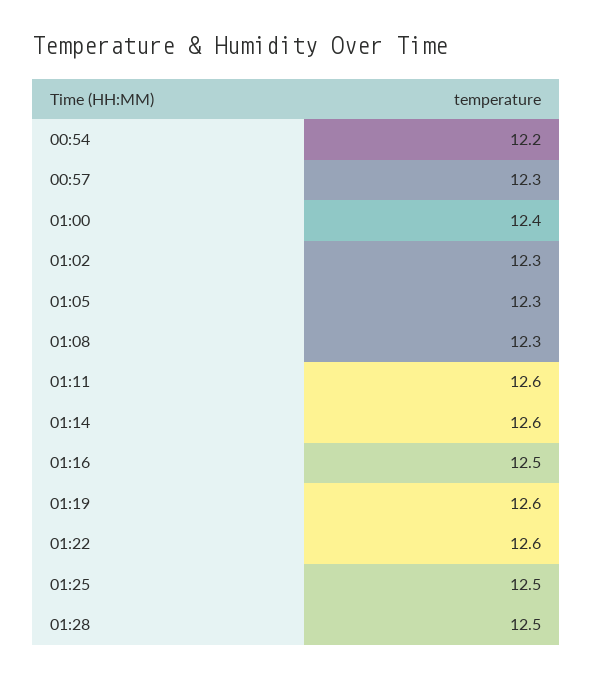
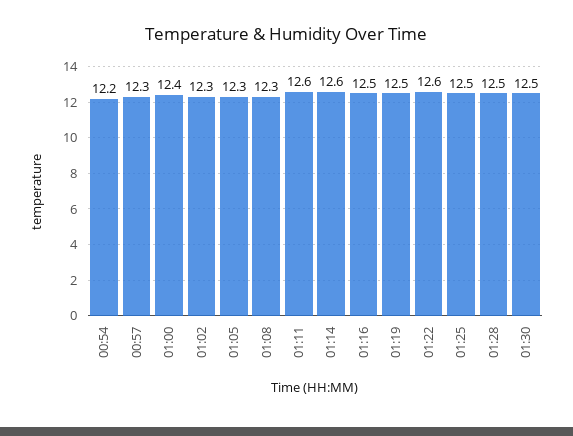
01:19: 12.6 -> 12.5
01:30: none -> 12.5

